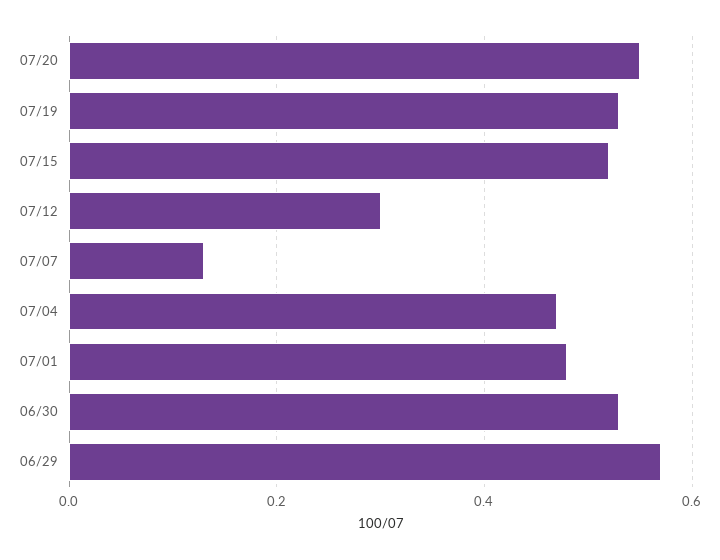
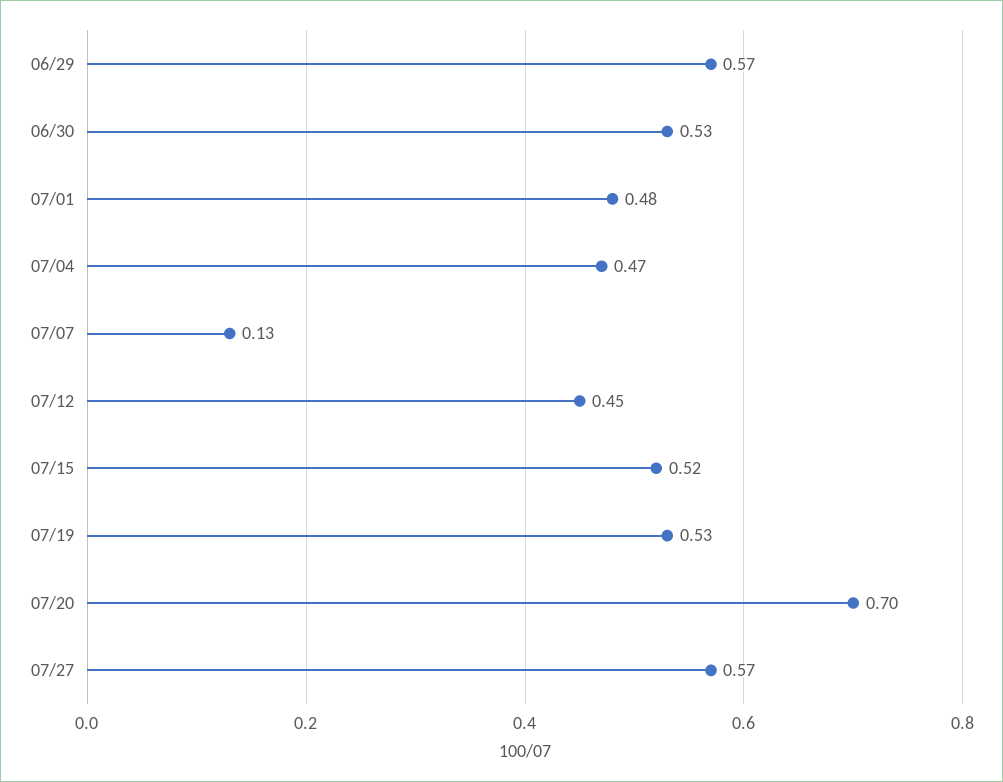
07/20: 0.55 -> 0.7
07/12: 0.3 -> 0.45
07/27: none -> 0.57

